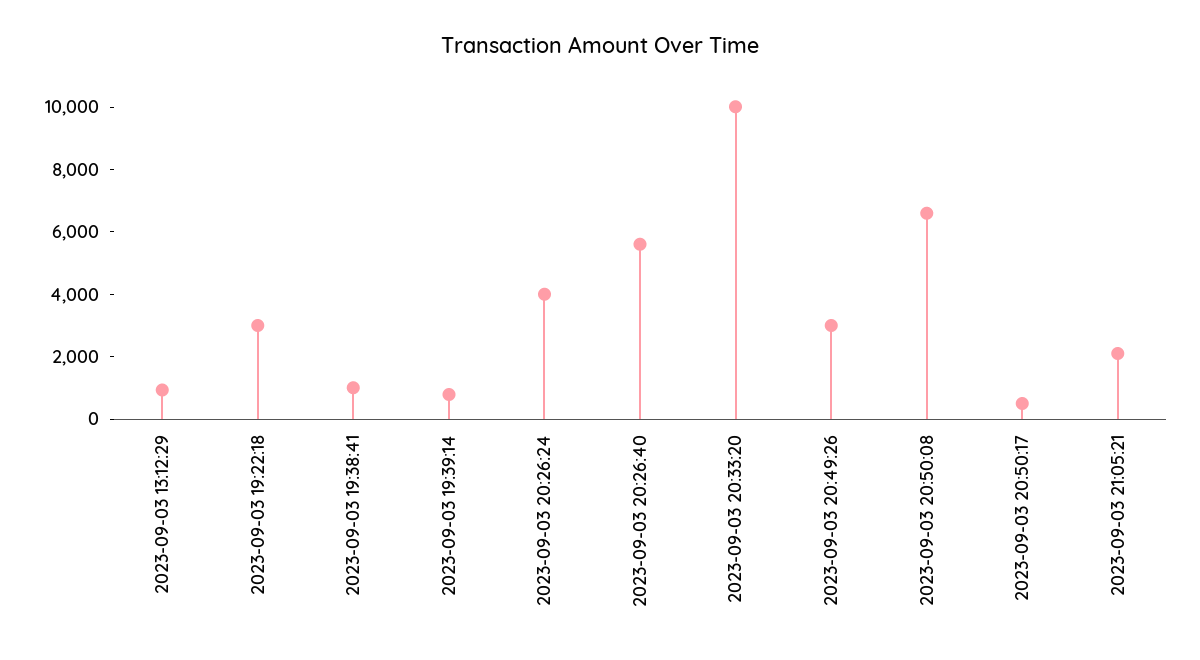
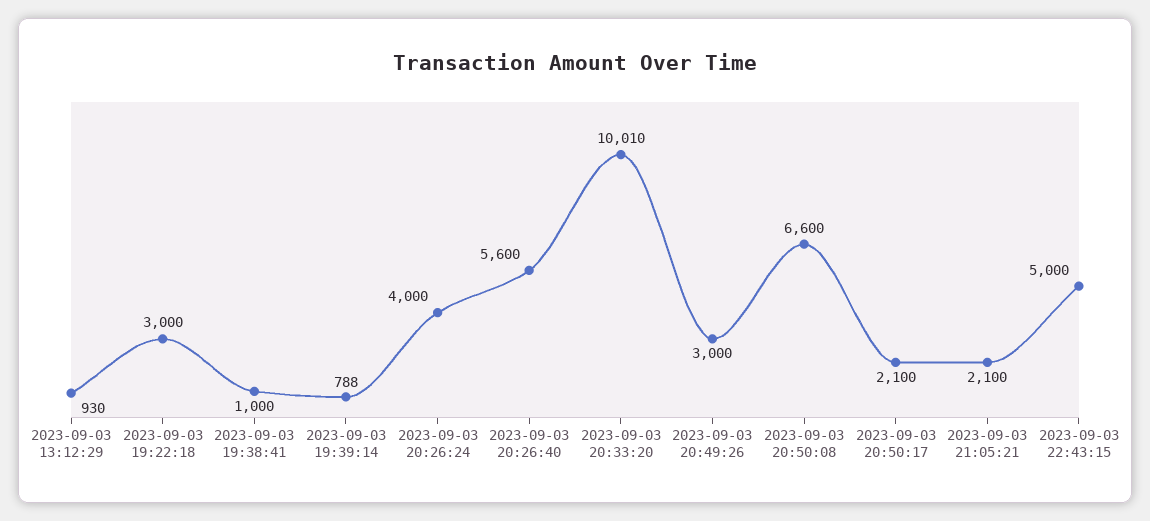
2023-09-03 20:50:17: 500 -> 2100
2023-09-03 22:43:15: none -> 5000

